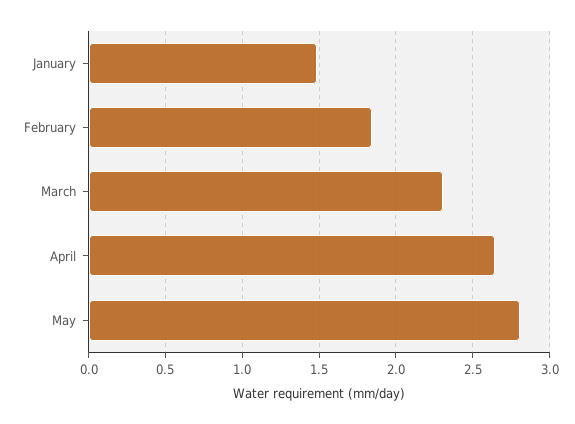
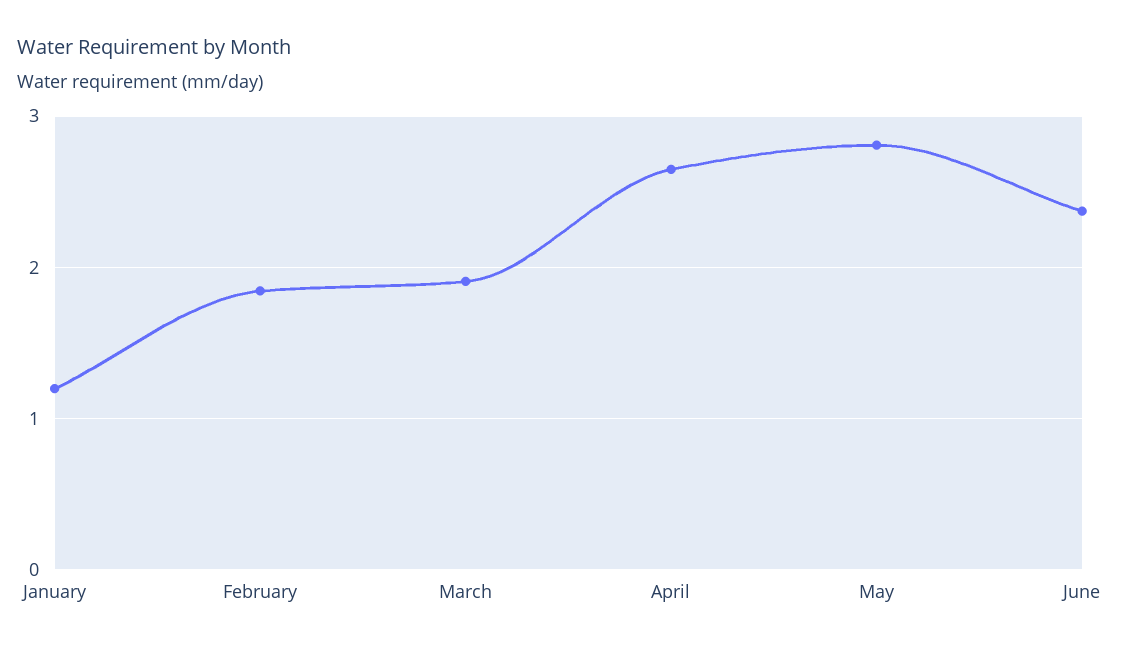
January: 1.5 -> 1.2
March: 2.3 -> 1.9
June: none -> 2.4

